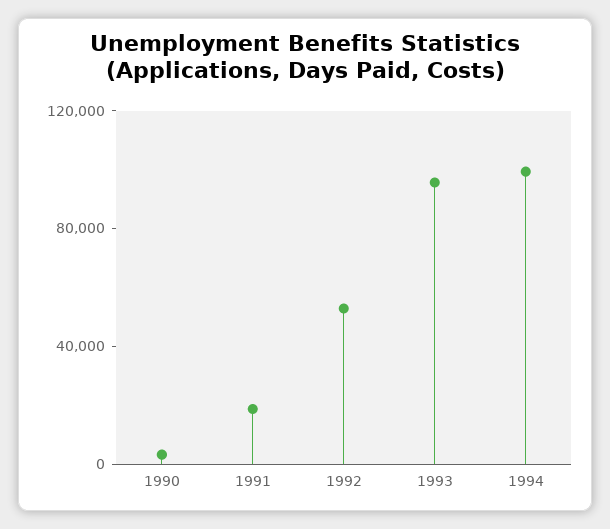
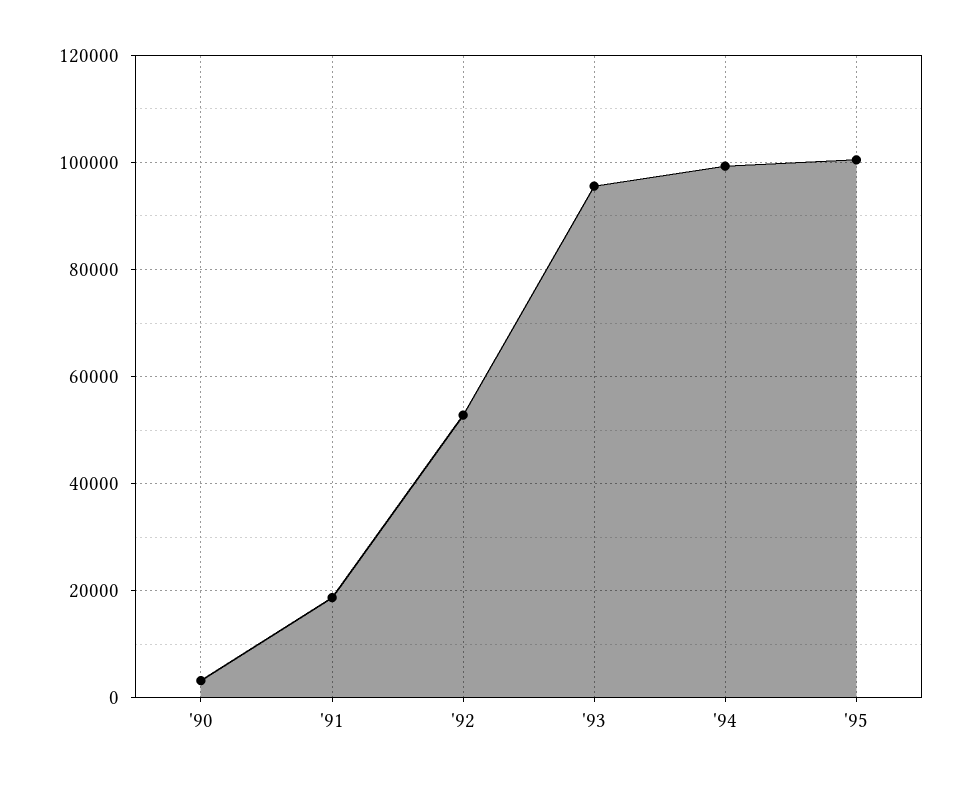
'95: none -> 100000

